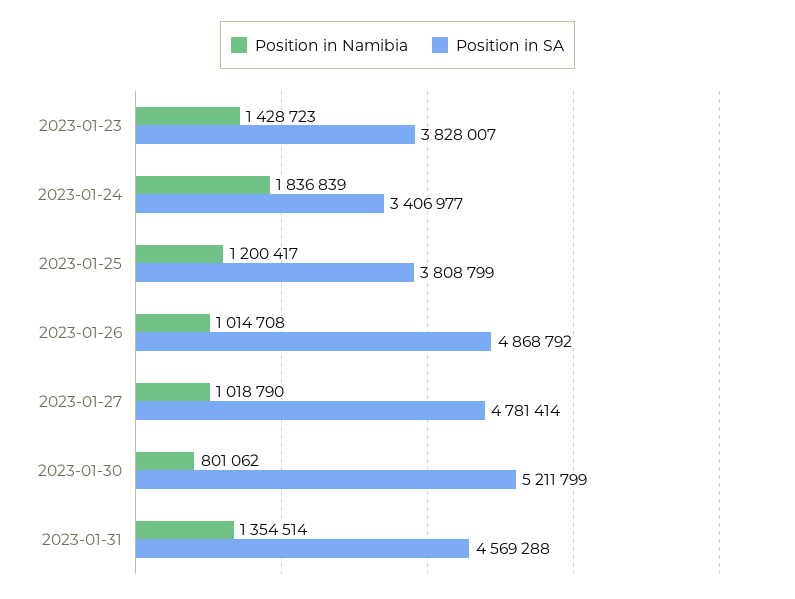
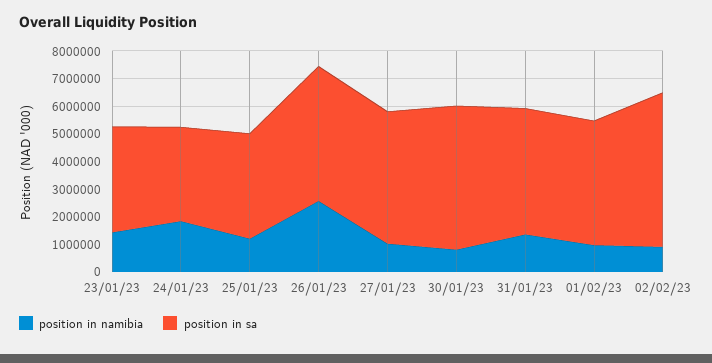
Position in Namibia, 2023-01-26: 1014708 -> 2500000
Position in Namibia, 01/02/23: none -> 1000000
Position in SA, 01/02/23: none -> 4500000
Position in Namibia, 02/02/23: none -> 1000000
Position in SA, 02/02/23: none -> 5500000

